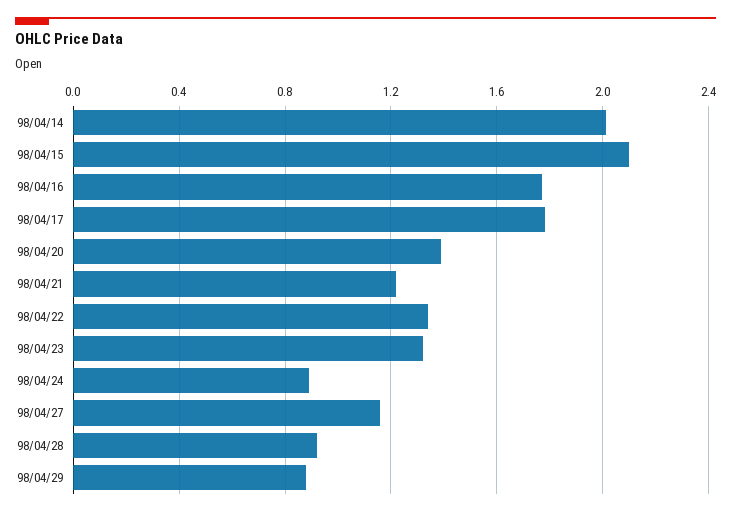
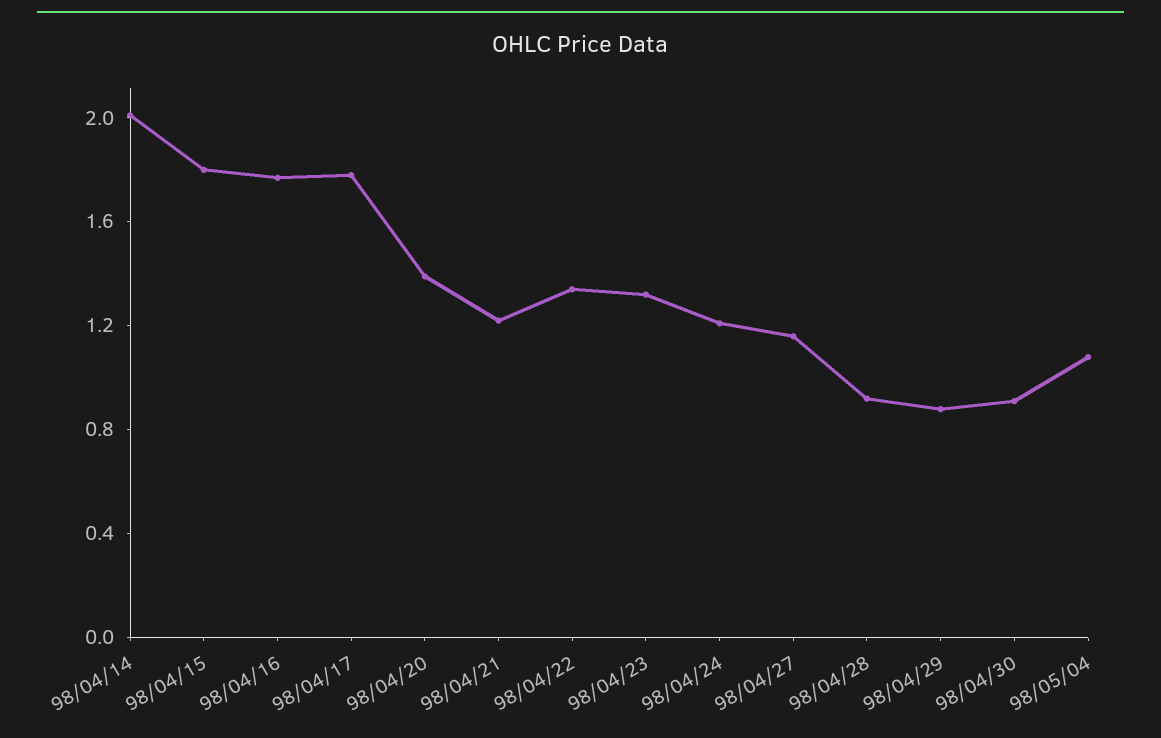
98/04/15: 2.1 -> 1.8
98/04/24: 0.9 -> 1.2
98/04/30: none -> 0.9
98/05/04: none -> 1.1

